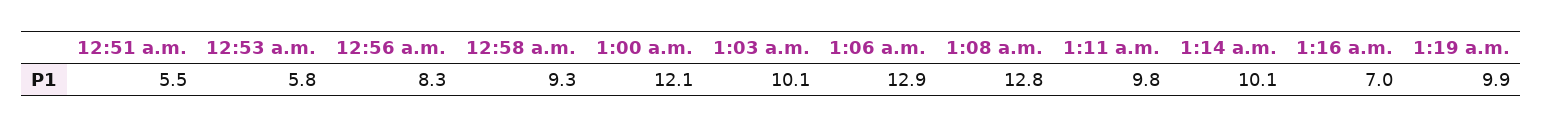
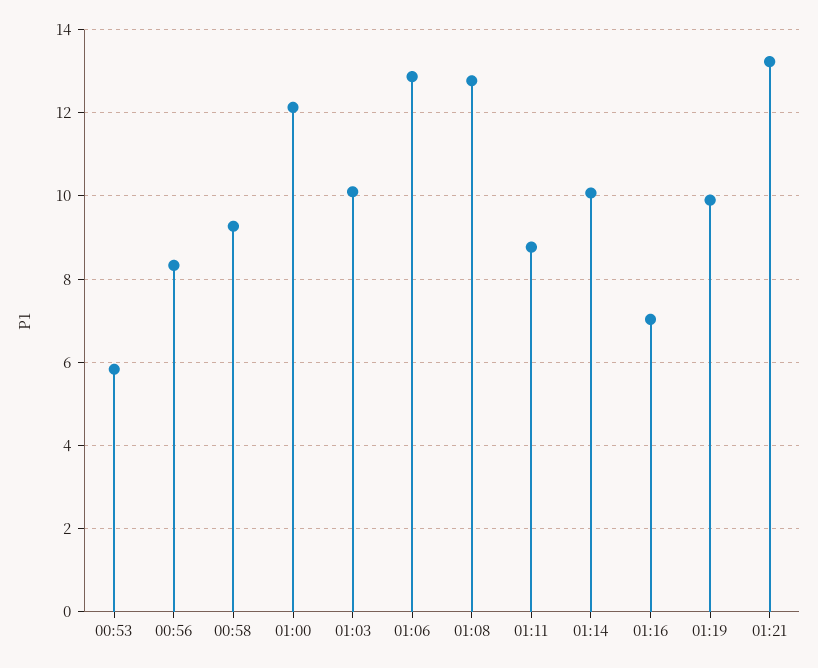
12:51 a.m.: 5.5 -> none
1:11 a.m.: 9.8 -> 8.8
01:21: none -> 13.2

